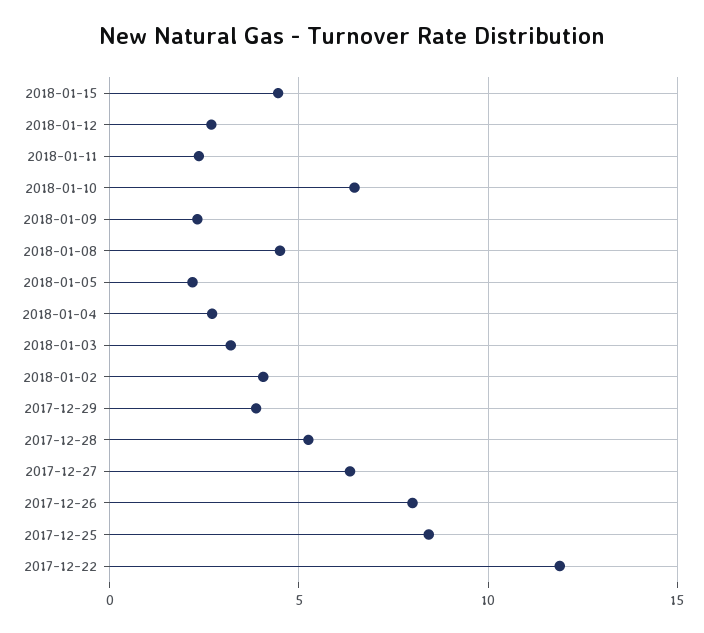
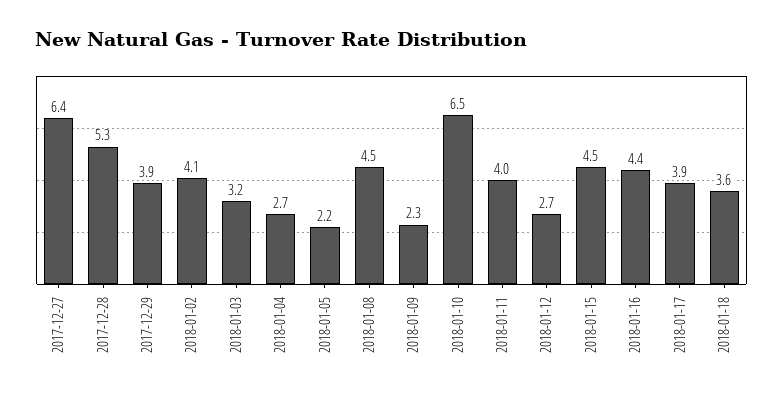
2018-01-11: 2.5 -> 4
2017-12-26: 8 -> none
2017-12-25: 8.5 -> none
2017-12-22: 12 -> none
2018-01-16: none -> 4.4
2018-01-17: none -> 3.9
2018-01-18: none -> 3.6

